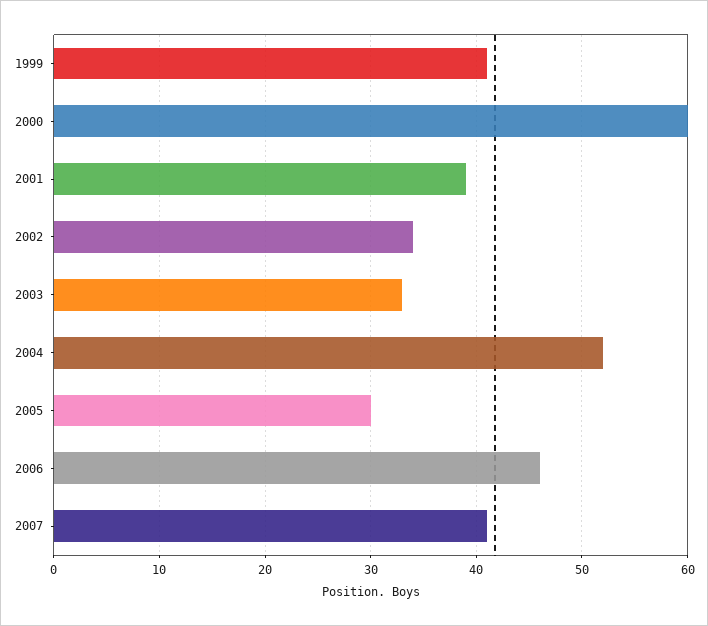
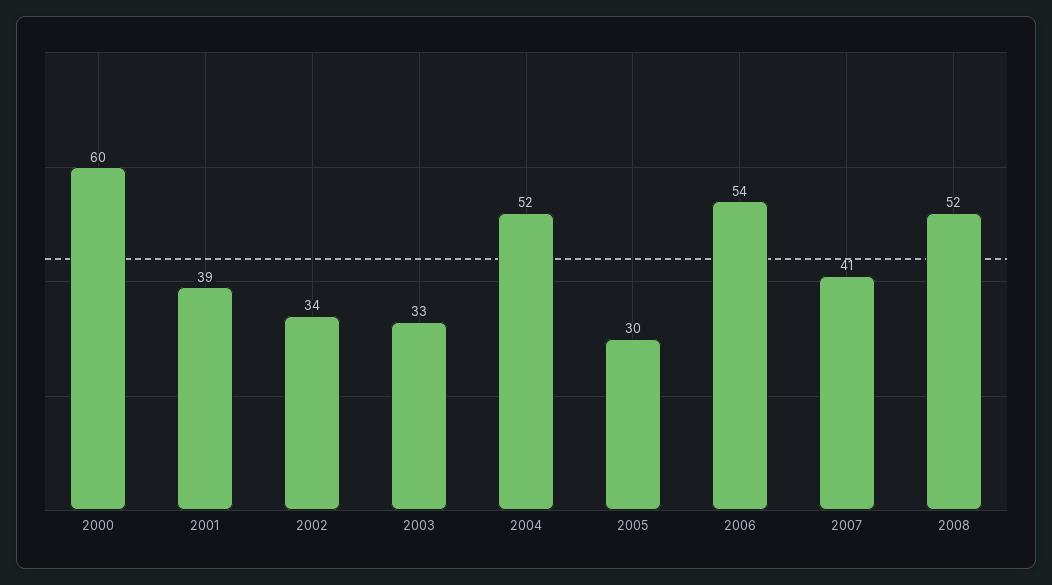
1999: 41 -> none
2006: 46 -> 54
2008: none -> 52

